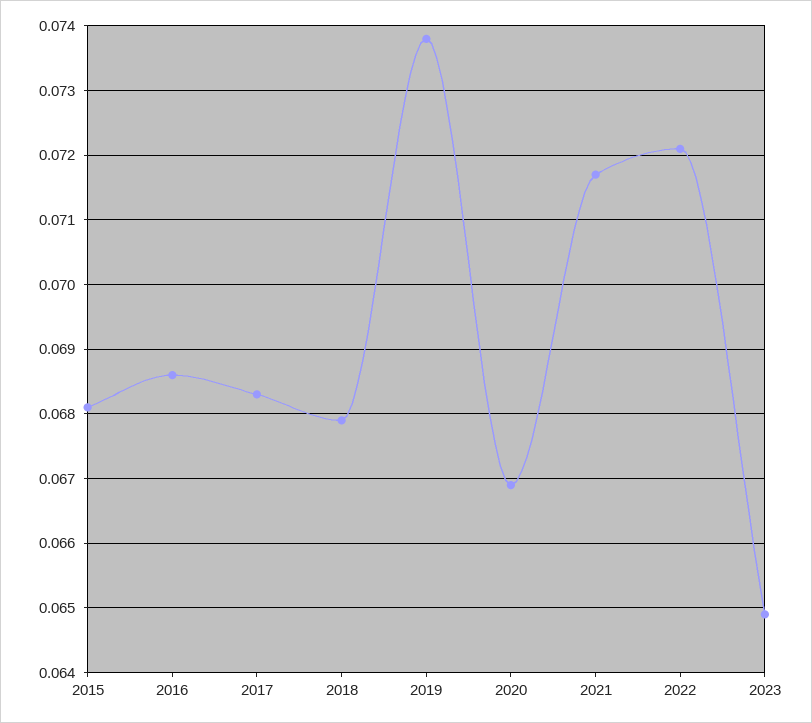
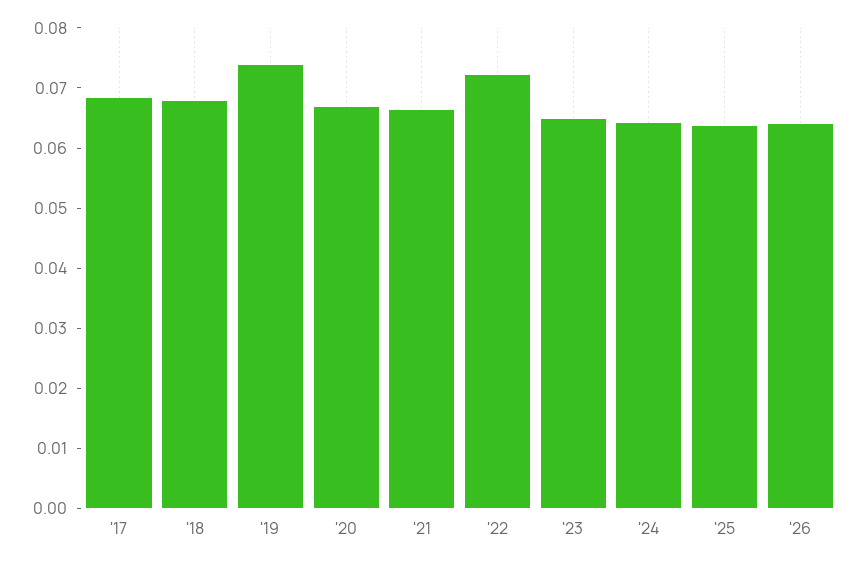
2015: 0.0681 -> none
2016: 0.0686 -> none
2021: 0.0717 -> 0.066
'24: none -> 0.064
'25: none -> 0.064
'26: none -> 0.064

